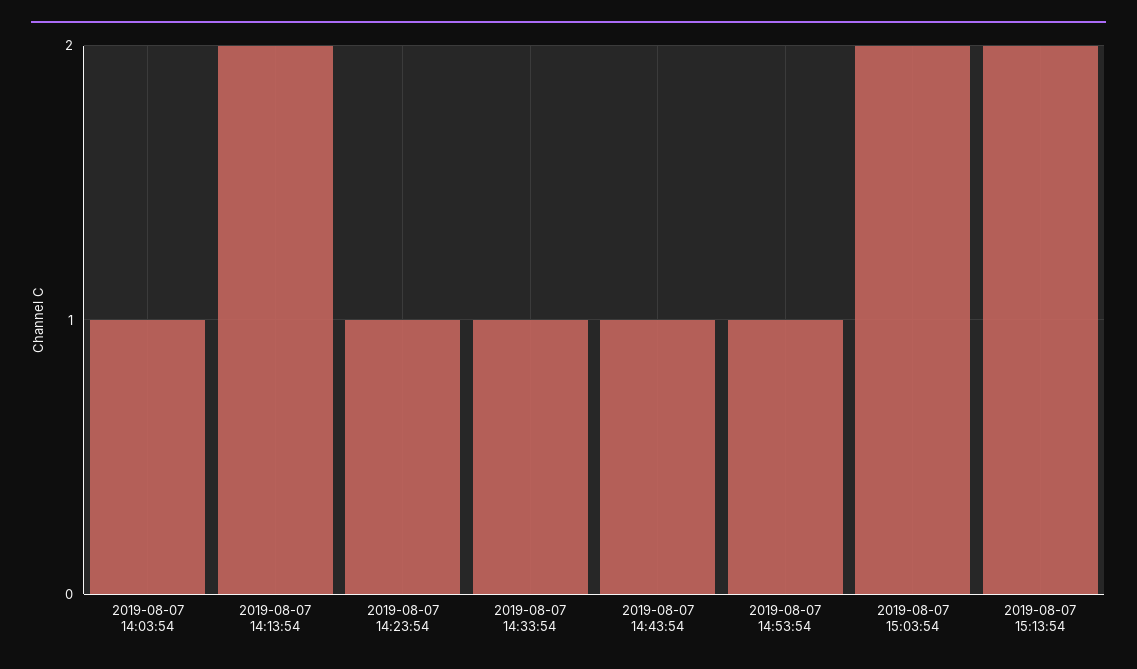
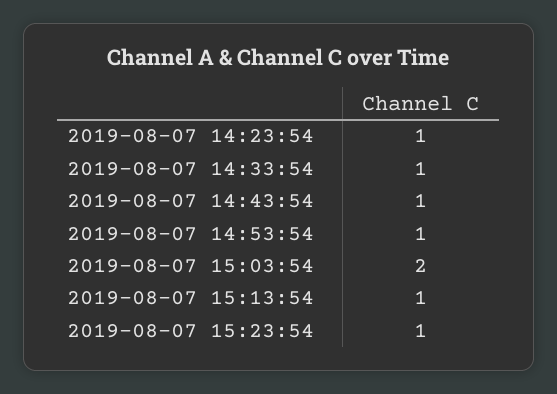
2019-08-07 14:03:54: 1 -> none
2019-08-07 14:13:54: 2 -> none
2019-08-07 15:13:54: 2 -> 1
2019-08-07 15:23:54: none -> 1

